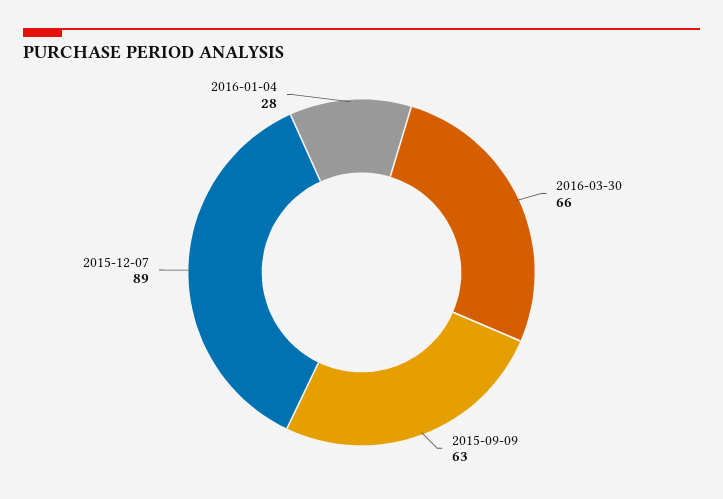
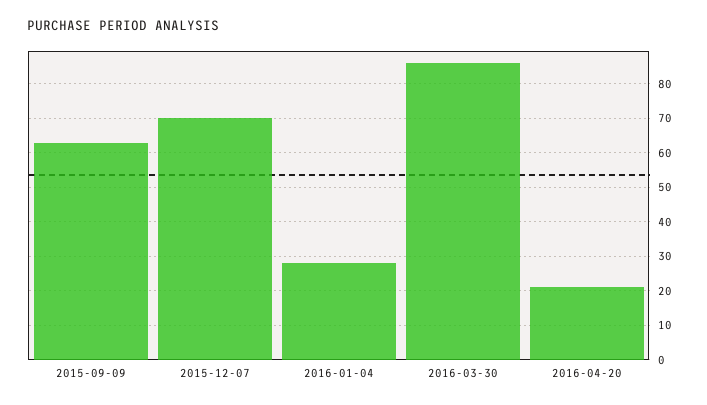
2016-03-30: 66 -> 85
2015-12-07: 89 -> 70
2016-04-20: none -> 20

